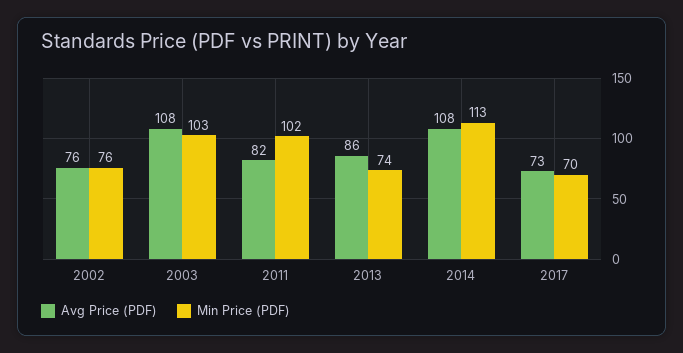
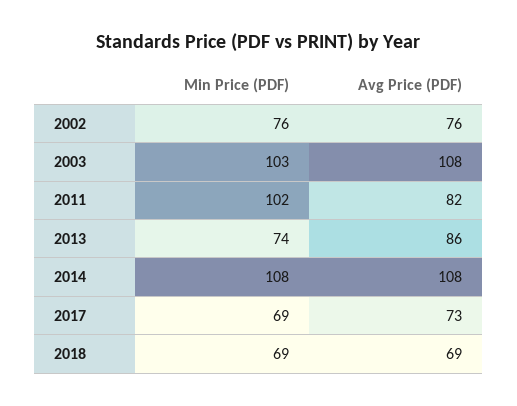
Min Price (PDF), 2014: 113 -> 108
Min Price (PDF), 2017: 70 -> 69
Min Price (PDF), 2018: none -> 69
Avg Price (PDF), 2018: none -> 69

